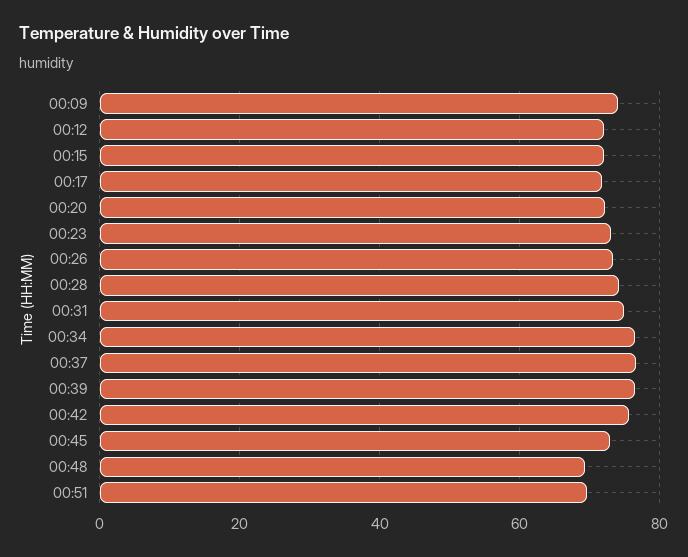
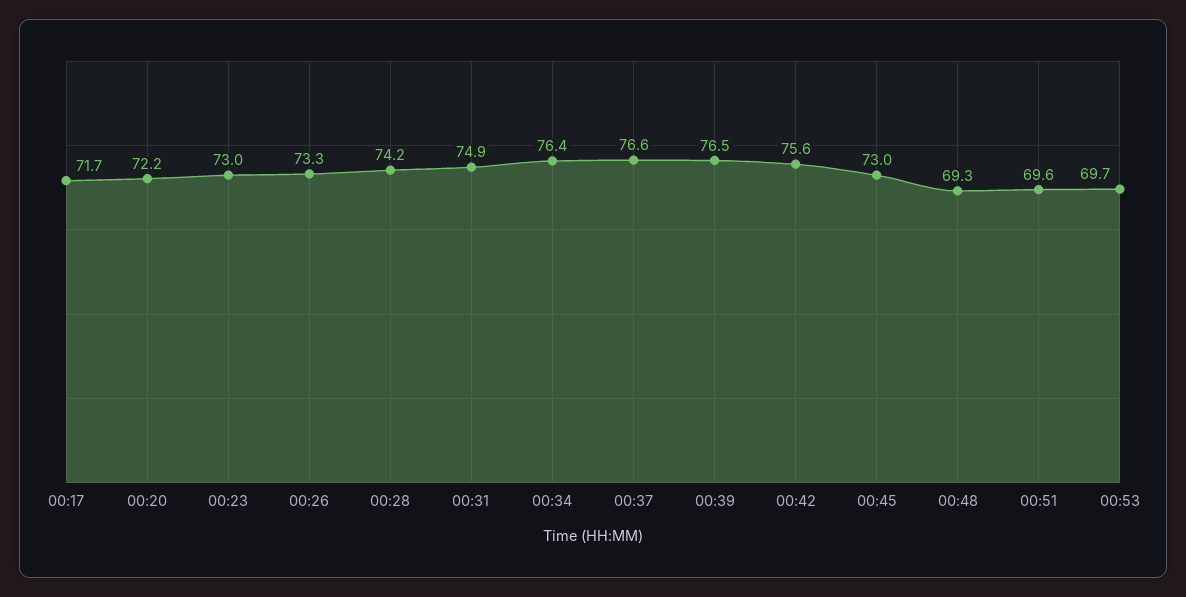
00:09: 74 -> none
00:12: 72 -> none
00:15: 72 -> none
00:53: none -> 69.7

